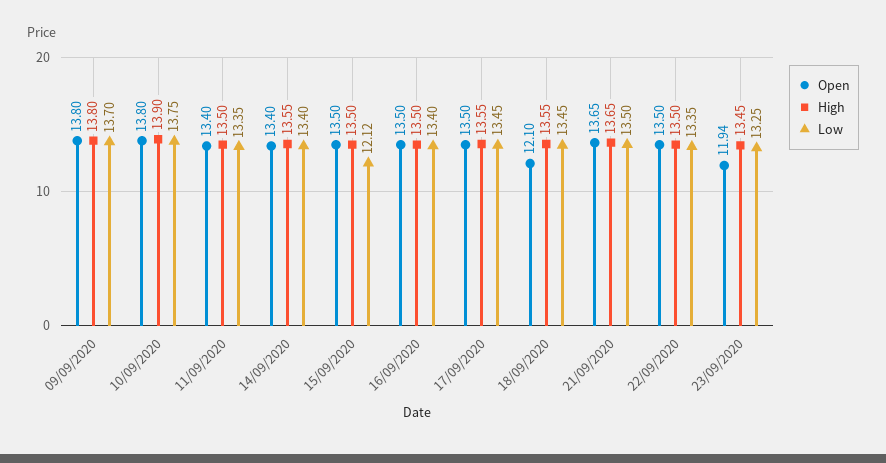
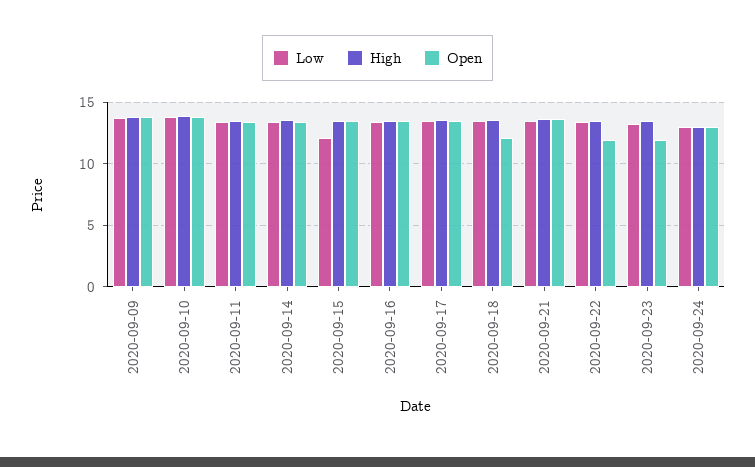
Open, 22/09/2020: 13.5 -> 12
Low, 2020-09-24: none -> 13
High, 2020-09-24: none -> 13
Open, 2020-09-24: none -> 13

